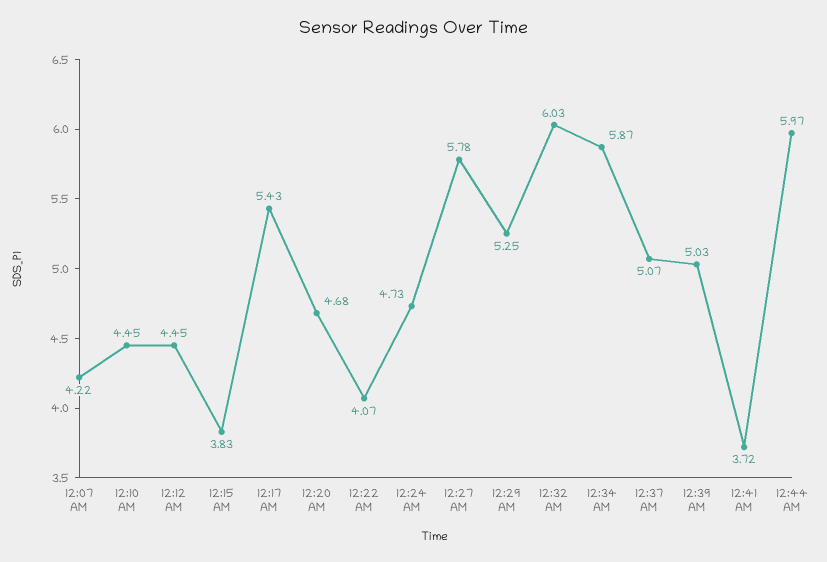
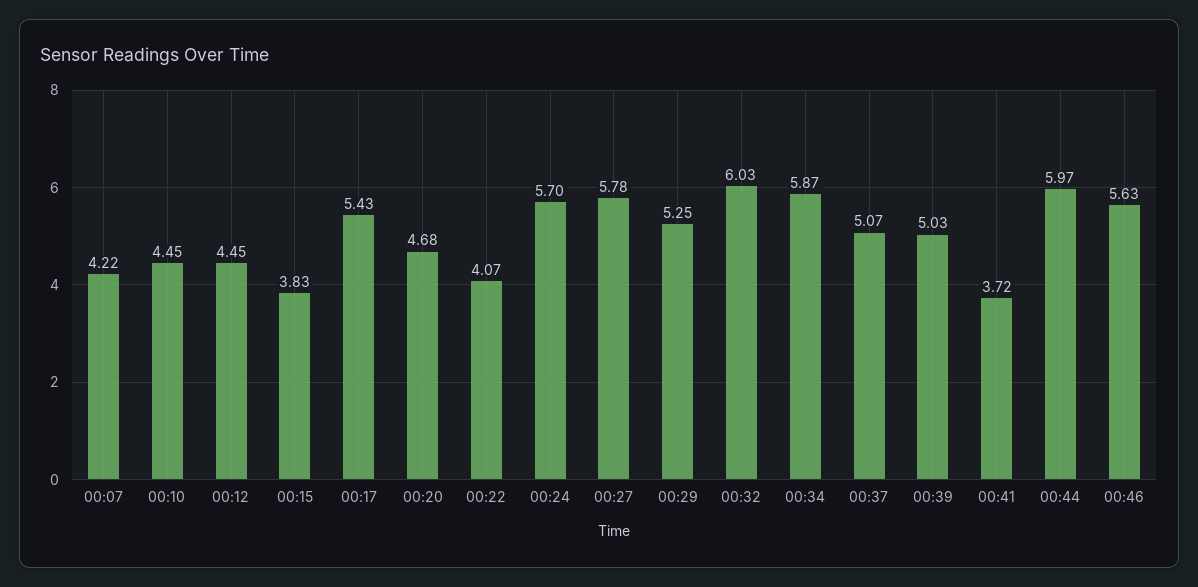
12:24 AM: 4.73 -> 5.7
00:46: none -> 5.63

